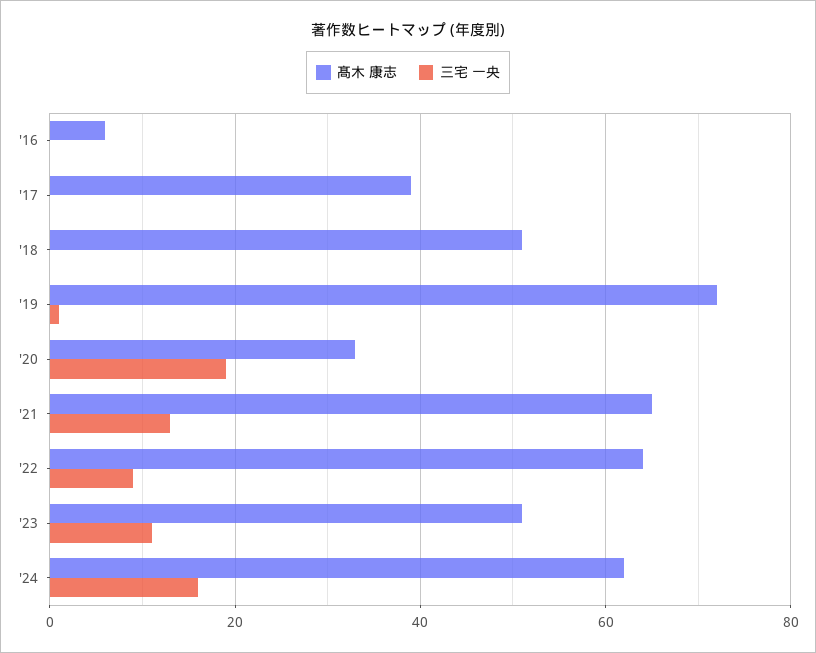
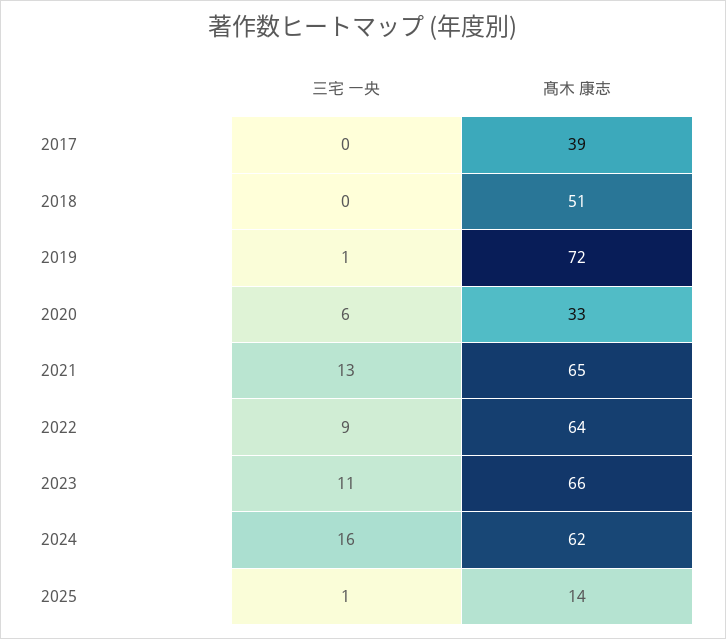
髙木 康志, '16: 5 -> none
三宅 一央, '16: 0 -> none
三宅 一央, '20: 20 -> 6
髙木 康志, '23: 50 -> 66
三宅 一央, 2025: none -> 1
髙木 康志, 2025: none -> 14

